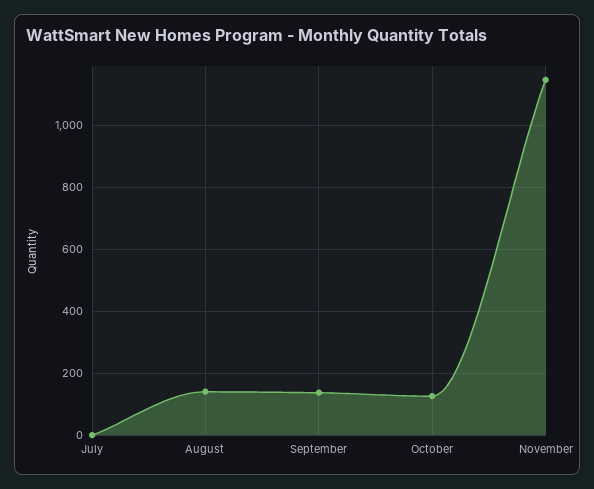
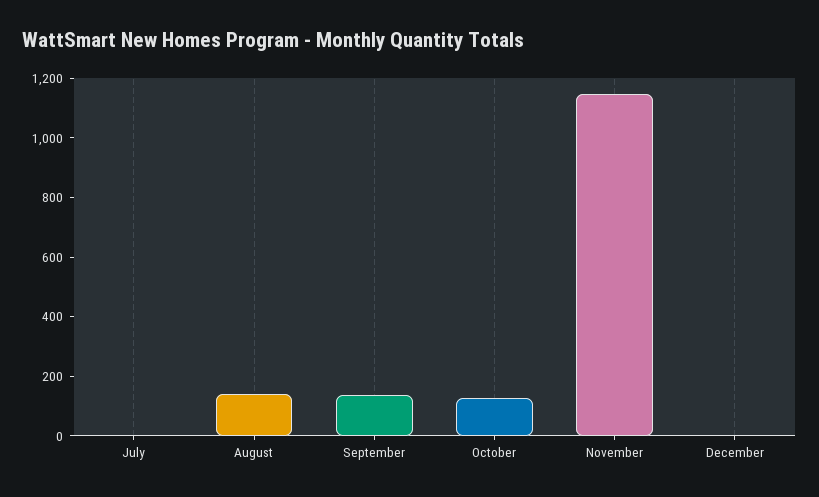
December: none -> 0

